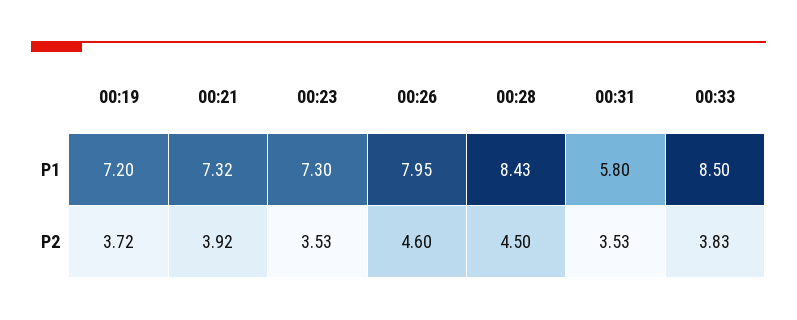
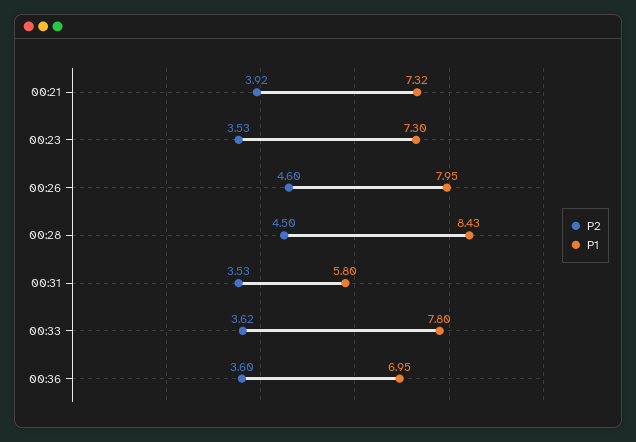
P1, 00:19: 7.2 -> none
P1, 00:33: 8.5 -> 7.8
P2, 00:19: 3.72 -> none
P2, 00:33: 3.83 -> 3.62
P2, 00:36: none -> 3.6
P1, 00:36: none -> 6.95

